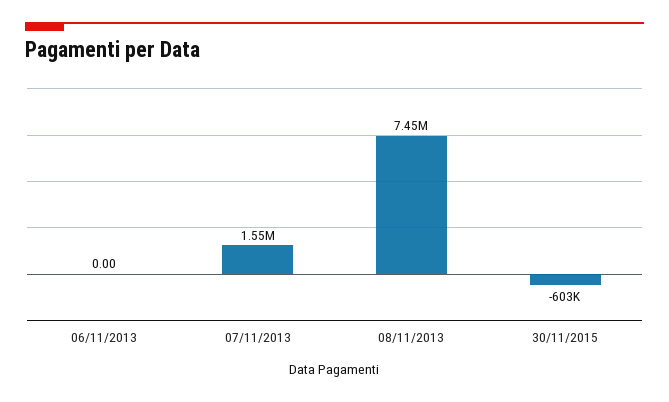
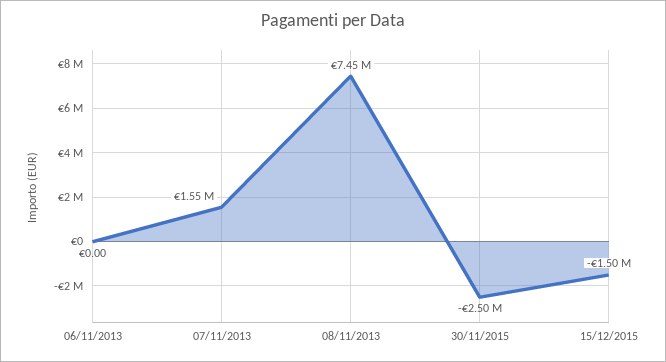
30/11/2015: -603000 -> -2500000
15/12/2015: none -> -1500000

